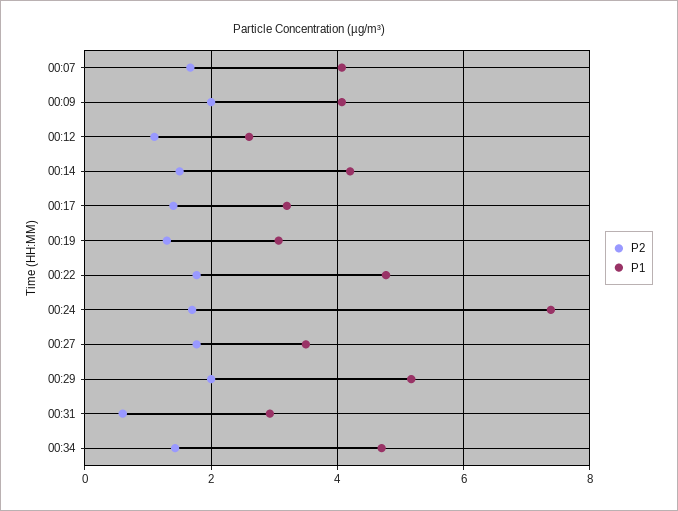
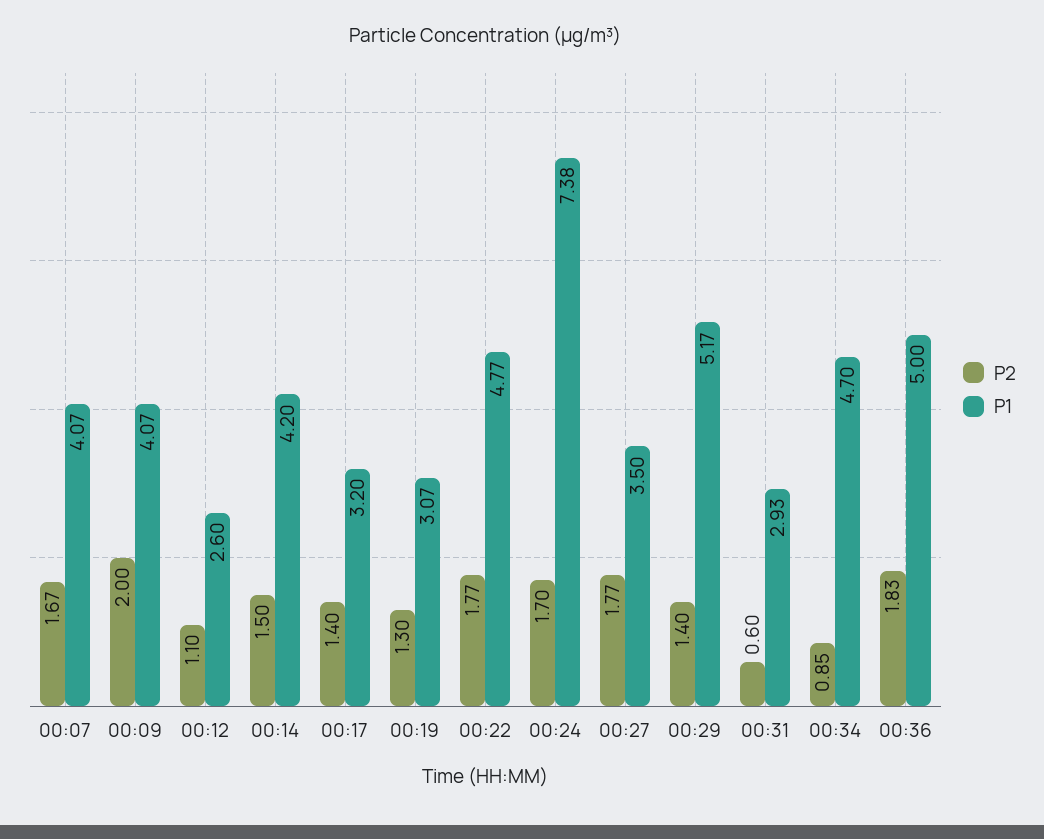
P2, 00:29: 2 -> 1.4
P2, 00:34: 1.4 -> 0.85
P2, 00:36: none -> 1.83
P1, 00:36: none -> 5

